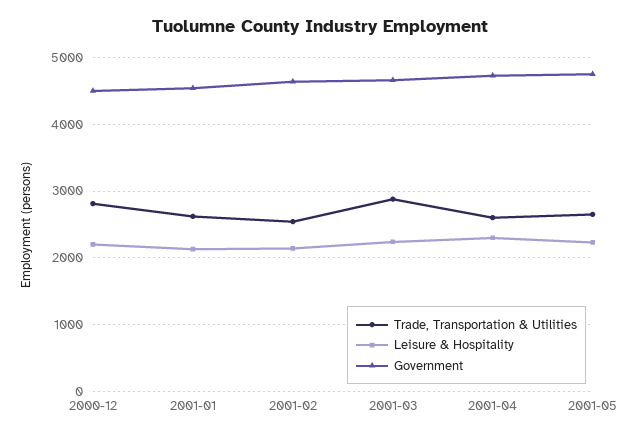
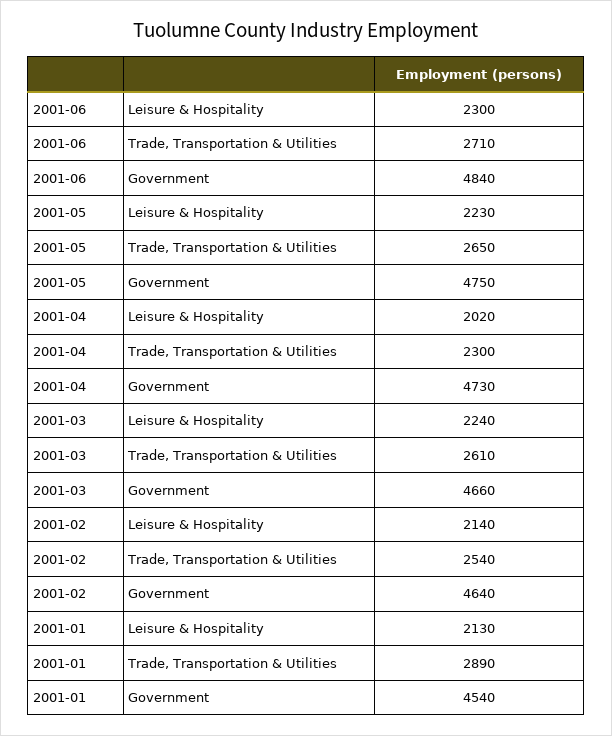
Trade, Transportation & Utilities, 2000-12: 2800 -> none
Leisure & Hospitality, 2000-12: 2200 -> none
Government, 2000-12: 4500 -> none
Trade, Transportation & Utilities, 2001-01: 2600 -> 2890
Trade, Transportation & Utilities, 2001-03: 2900 -> 2610
Trade, Transportation & Utilities, 2001-04: 2600 -> 2300
Leisure & Hospitality, 2001-04: 2300 -> 2020
Leisure & Hospitality, 2001-06: none -> 2300
Trade, Transportation & Utilities, 2001-06: none -> 2710
Government, 2001-06: none -> 4840

